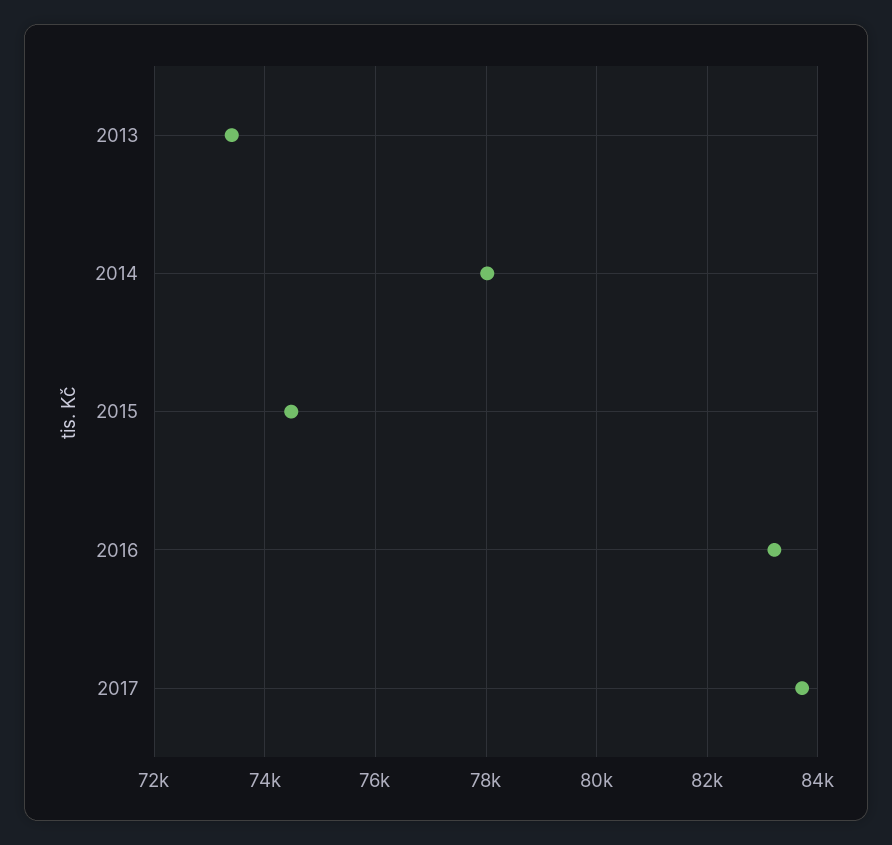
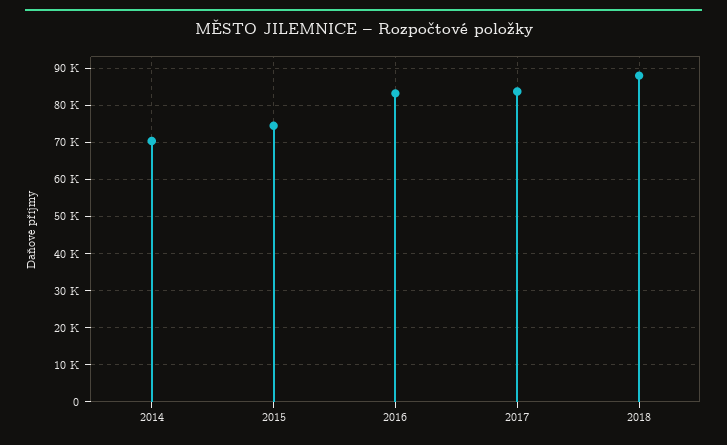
2013: 73400 -> none
2014: 78000 -> 70000
2018: none -> 88000

